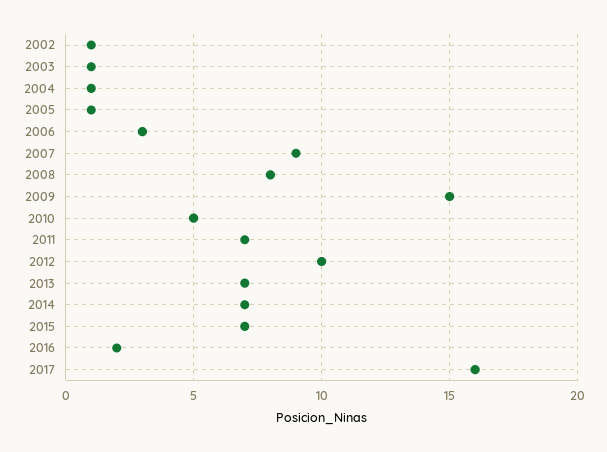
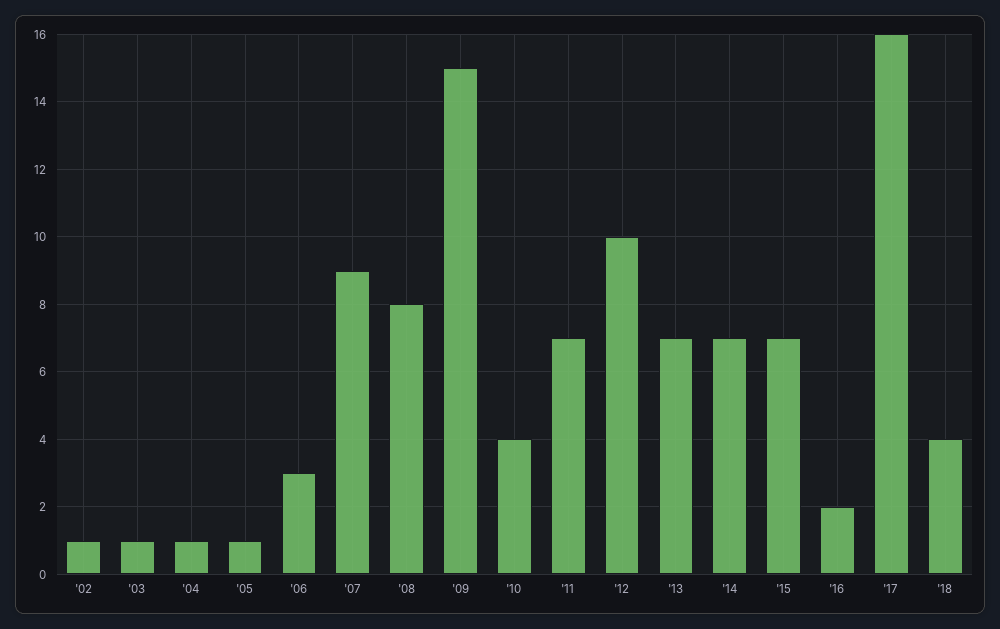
2010: 5 -> 4
'18: none -> 4

